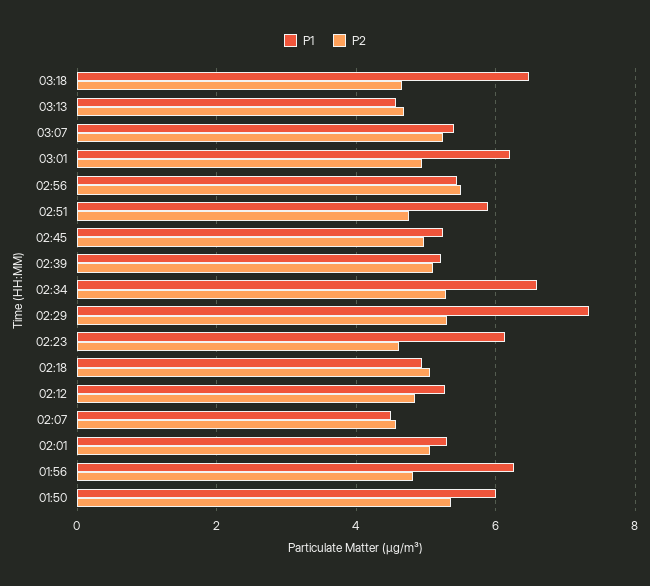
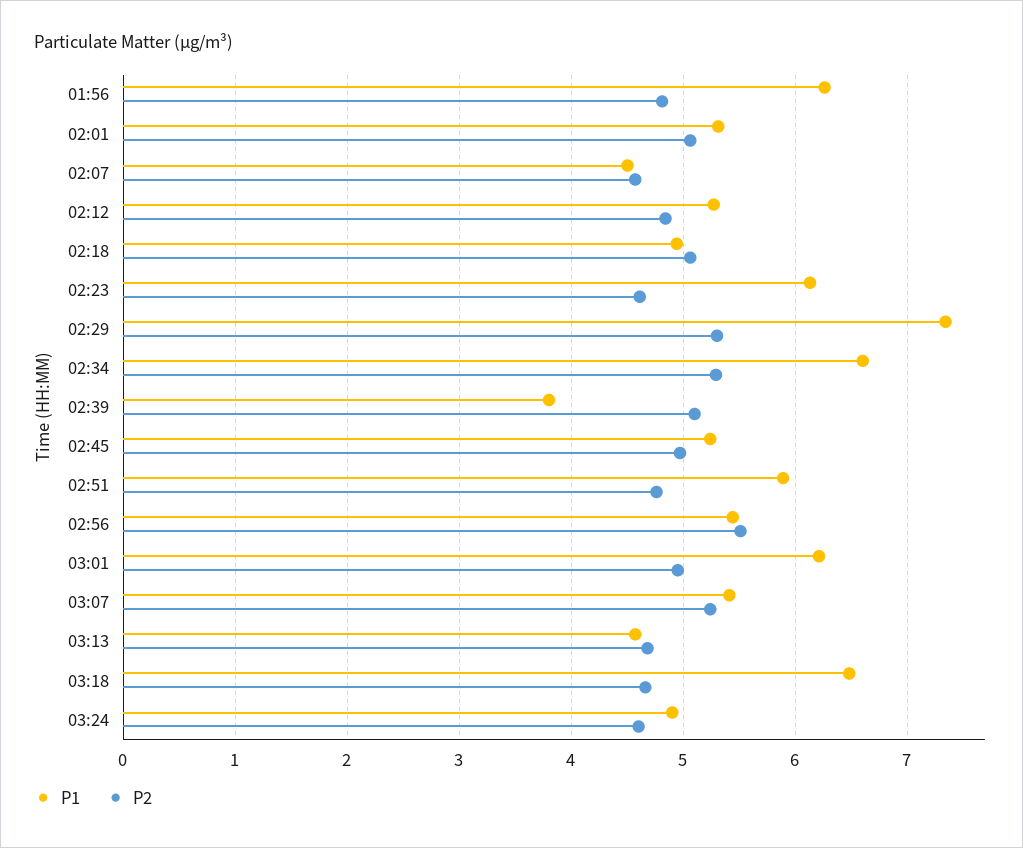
P1, 02:39: 5.2 -> 3.8
P1, 01:50: 6 -> none
P2, 01:50: 5.4 -> none
P1, 03:24: none -> 4.9
P2, 03:24: none -> 4.6

